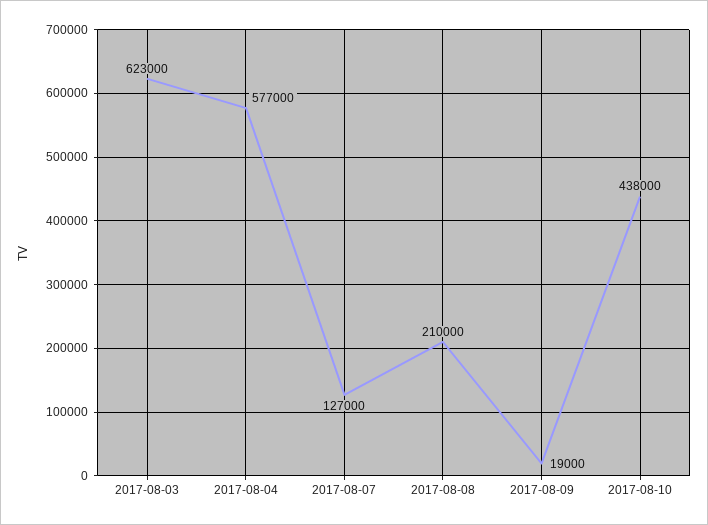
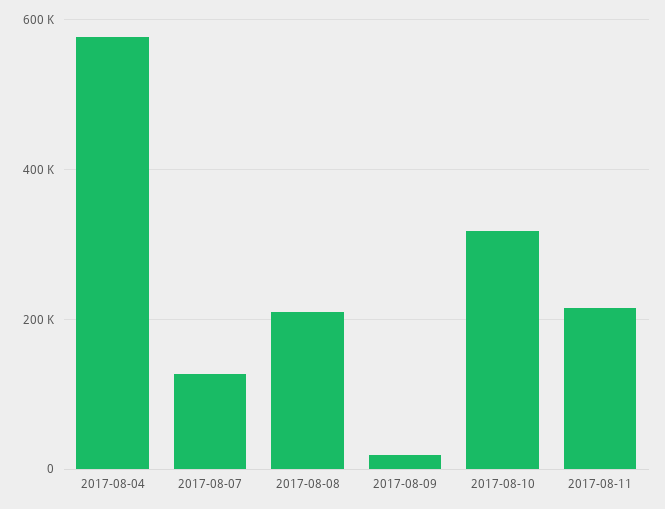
2017-08-03: 623000 -> none
2017-08-10: 438000 -> 320000
2017-08-11: none -> 220000

